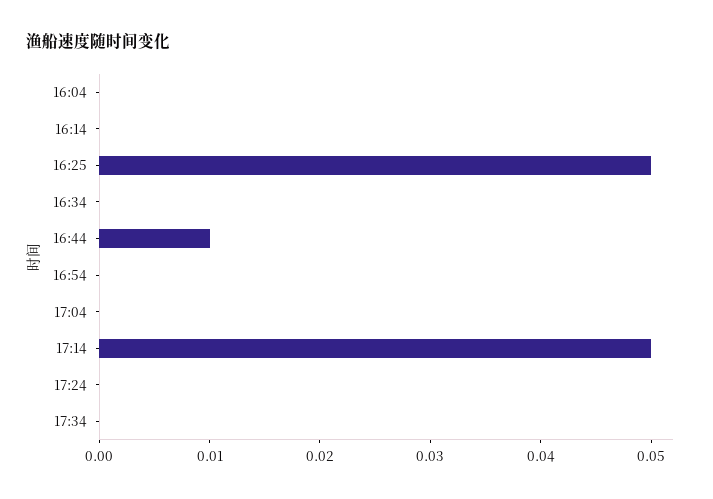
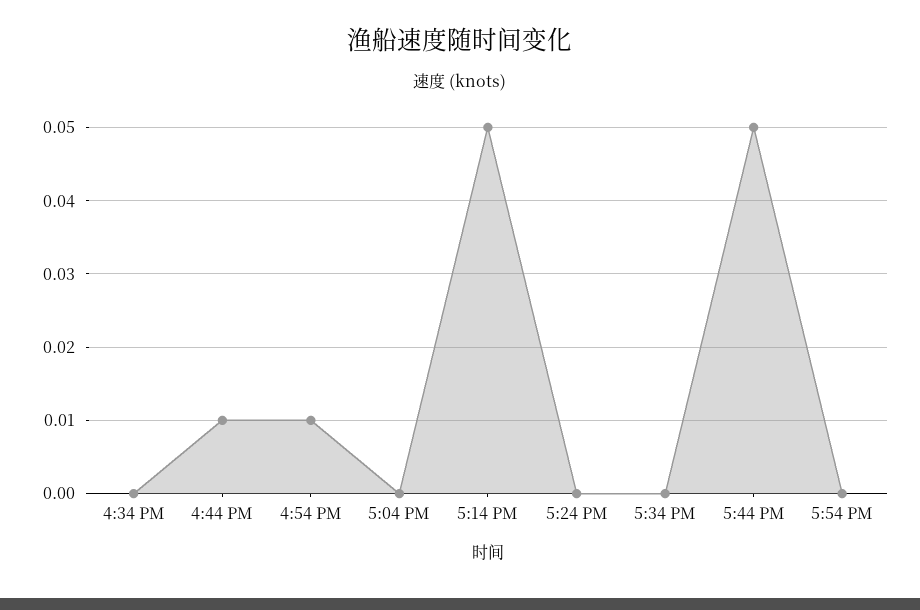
16:04: 0 -> none
16:14: 0 -> none
16:25: 0.05 -> none
16:54: 0 -> 0.01
5:44 PM: none -> 0.05
5:54 PM: none -> 0

